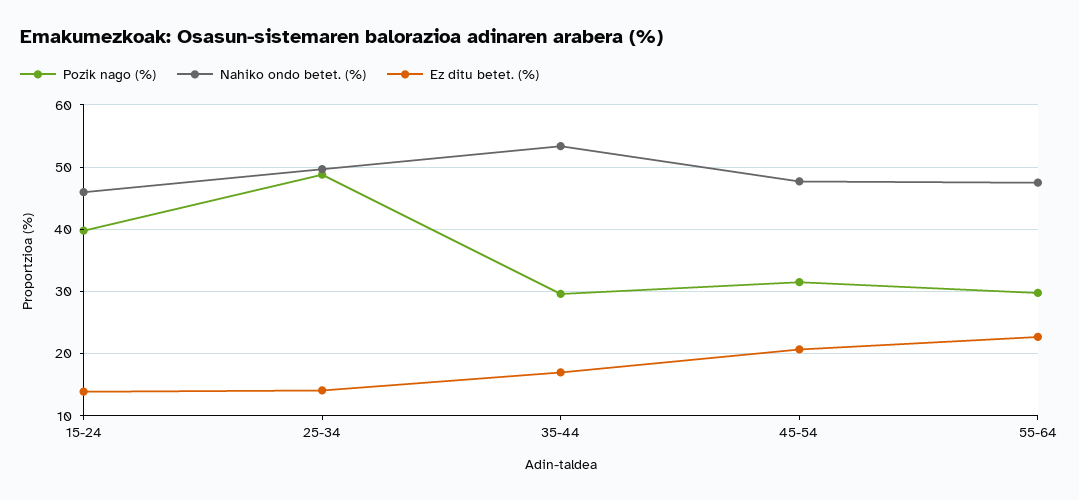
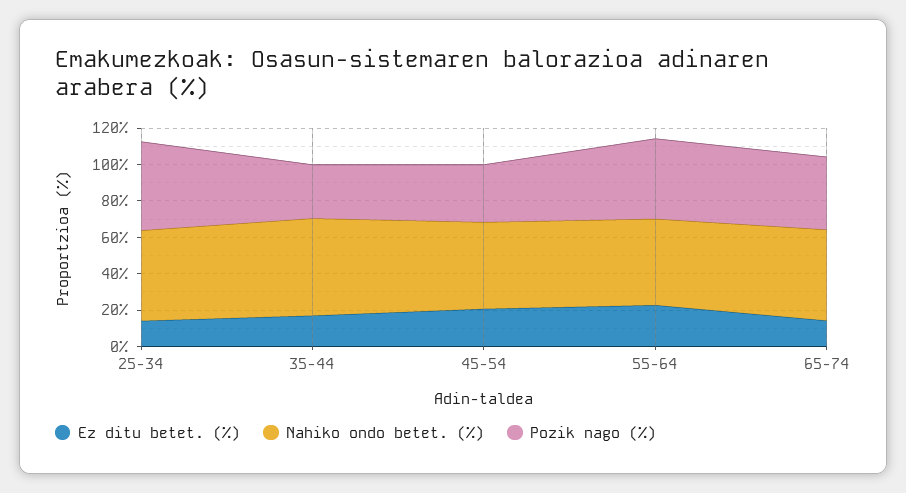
Pozik nago (%), 15-24: 40 -> none
Nahiko ondo betet. (%), 15-24: 46 -> none
Ez ditu betet. (%), 15-24: 14 -> none
Pozik nago (%), 55-64: 30 -> 45
Ez ditu betet. (%), 65-74: none -> 15
Nahiko ondo betet. (%), 65-74: none -> 50
Pozik nago (%), 65-74: none -> 40

